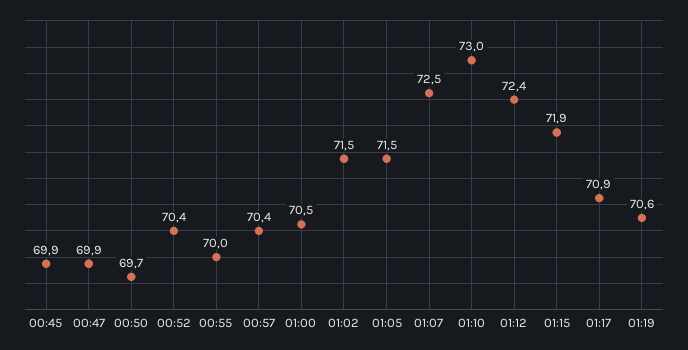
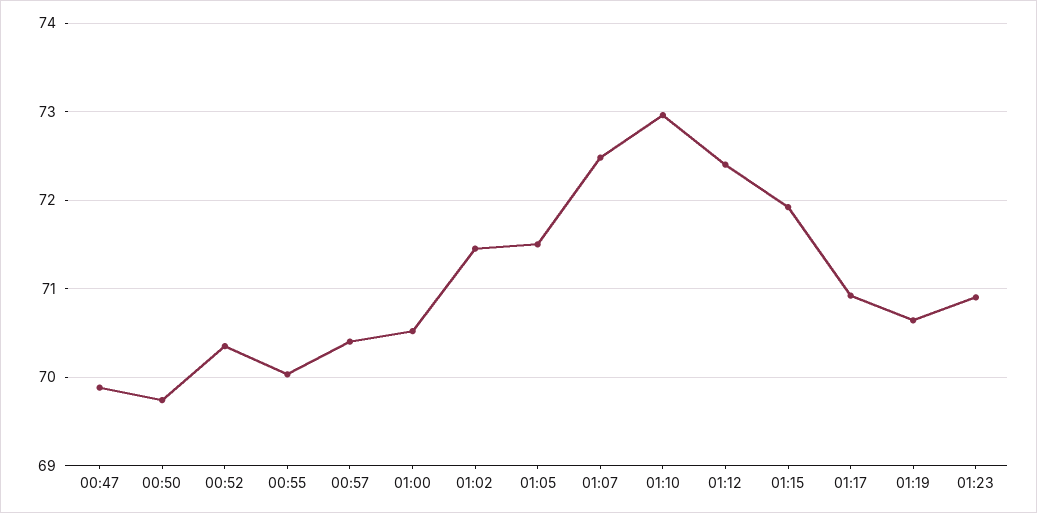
00:45: 69.9 -> none
01:23: none -> 70.9

